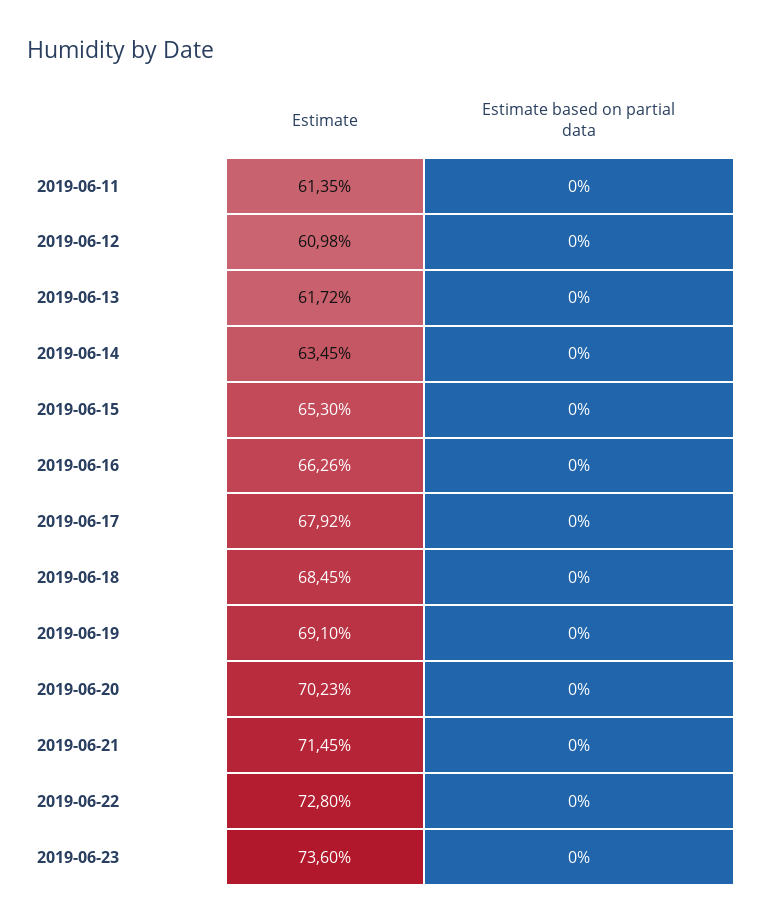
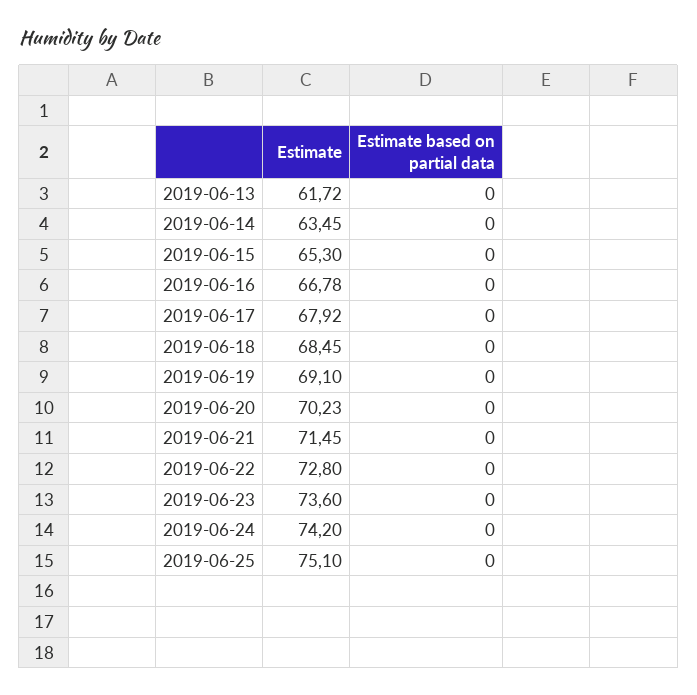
Estimate, 2019-06-11: 61.35 -> none
Estimate based on partial data, 2019-06-11: 0 -> none
Estimate, 2019-06-12: 60.98 -> none
Estimate based on partial data, 2019-06-12: 0 -> none
Estimate, 2019-06-16: 66.26 -> 66.78
Estimate, 2019-06-24: none -> 74.2
Estimate based on partial data, 2019-06-24: none -> 0
Estimate, 2019-06-25: none -> 75.1
Estimate based on partial data, 2019-06-25: none -> 0

